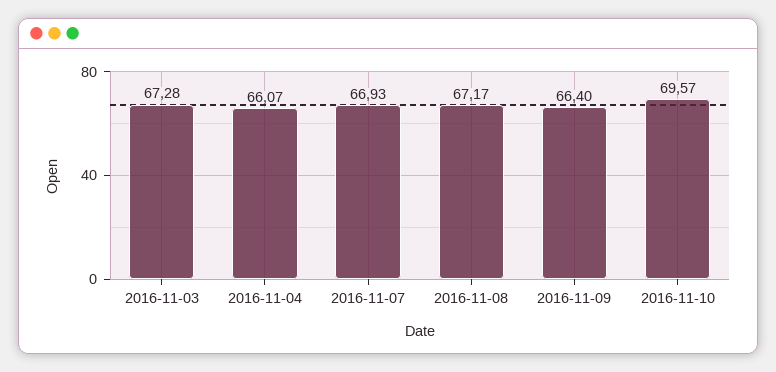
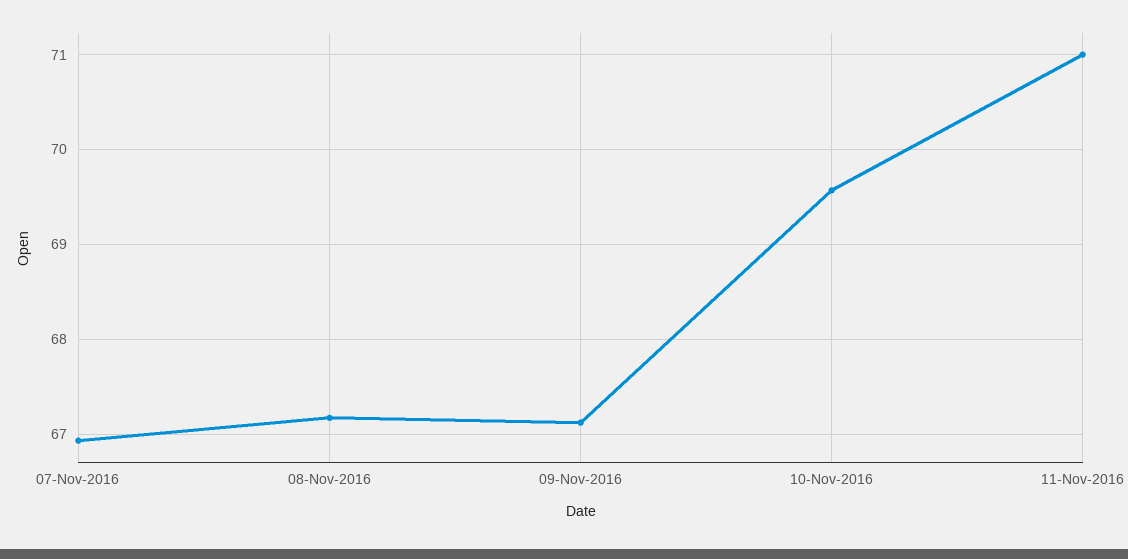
2016-11-03: 67.28 -> none
2016-11-04: 66.07 -> none
2016-11-09: 66.4 -> 67.1
11-Nov-2016: none -> 71

